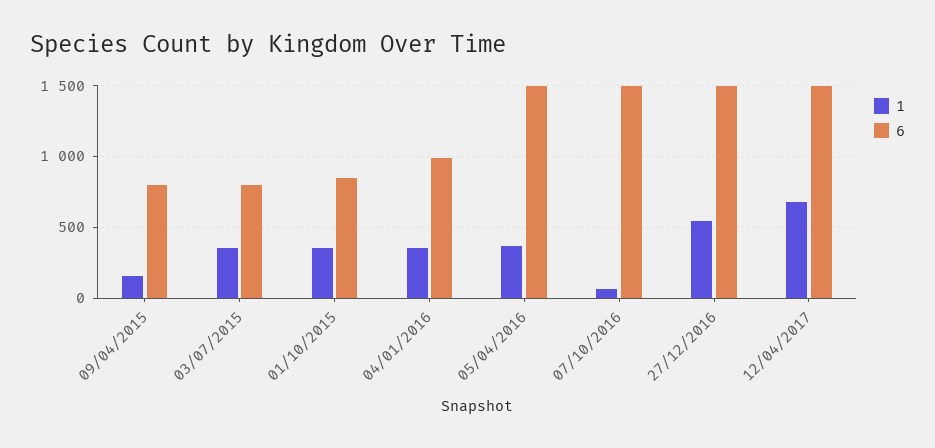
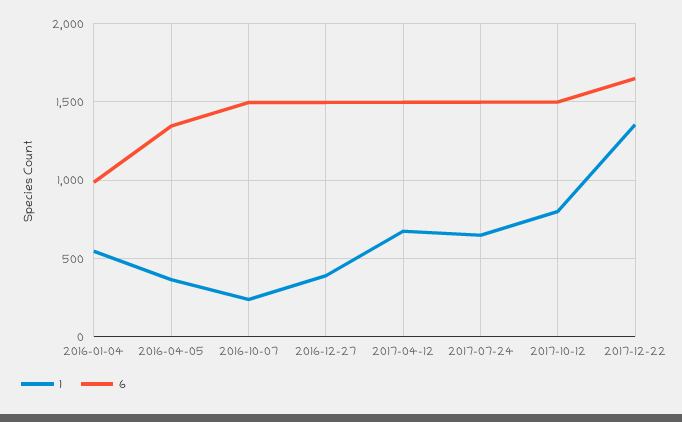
1, 09/04/2015: 150 -> none
6, 09/04/2015: 800 -> none
1, 03/07/2015: 350 -> none
6, 03/07/2015: 800 -> none
1, 01/10/2015: 350 -> none
6, 01/10/2015: 850 -> none
1, 04/01/2016: 350 -> 550
6, 05/04/2016: 1500 -> 1350
1, 07/10/2016: 50 -> 250
1, 27/12/2016: 550 -> 400
1, 2017-07-24: none -> 650
6, 2017-07-24: none -> 1500
1, 2017-10-12: none -> 800
6, 2017-10-12: none -> 1500
1, 2017-12-22: none -> 1350
6, 2017-12-22: none -> 1650

